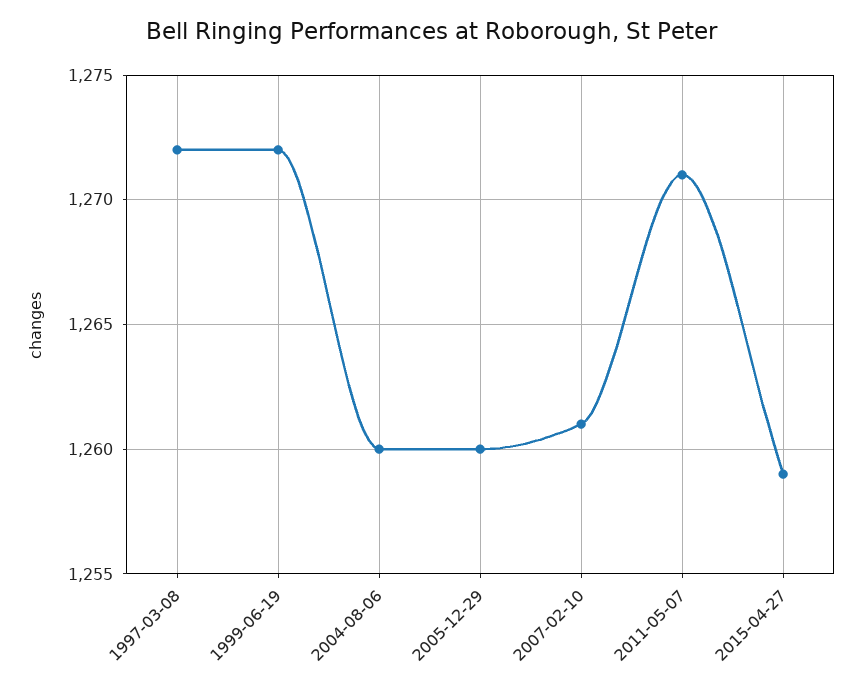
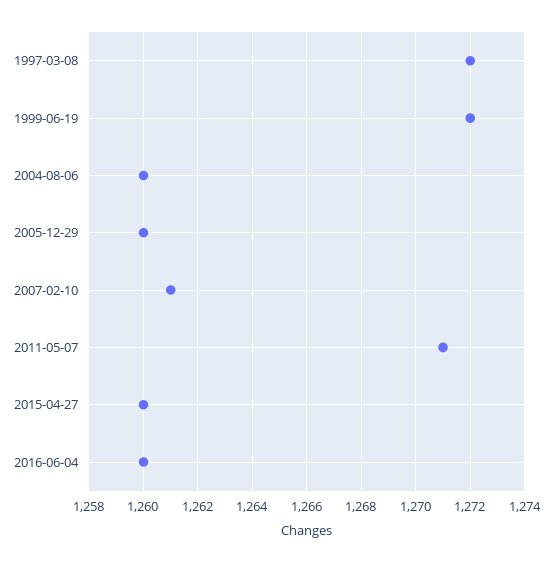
2015-04-27: 1259 -> 1260
2016-06-04: none -> 1260

